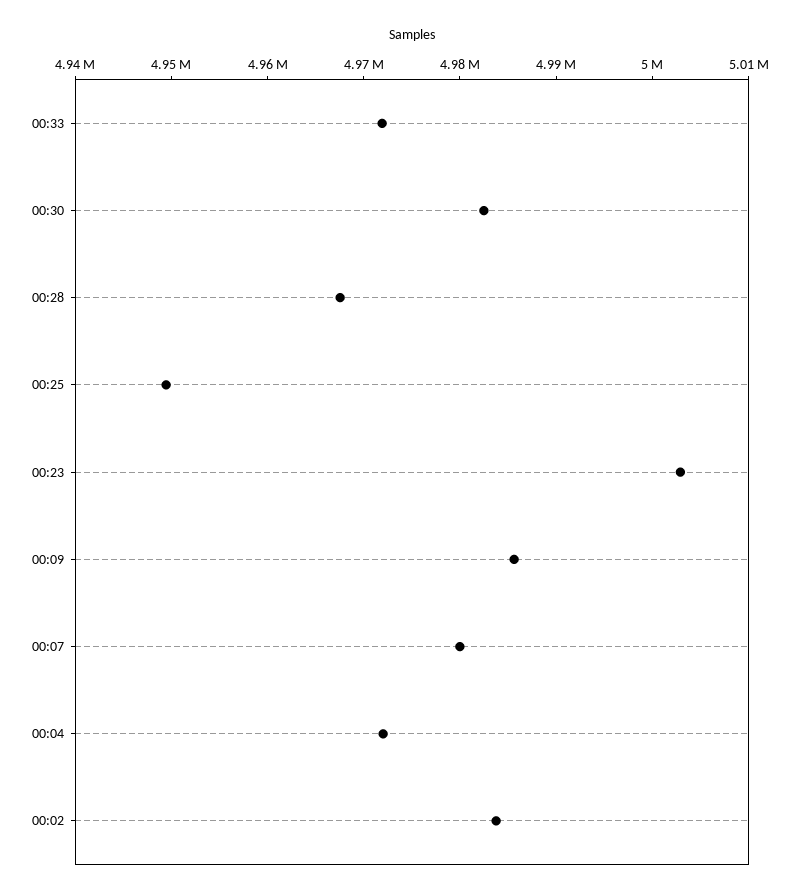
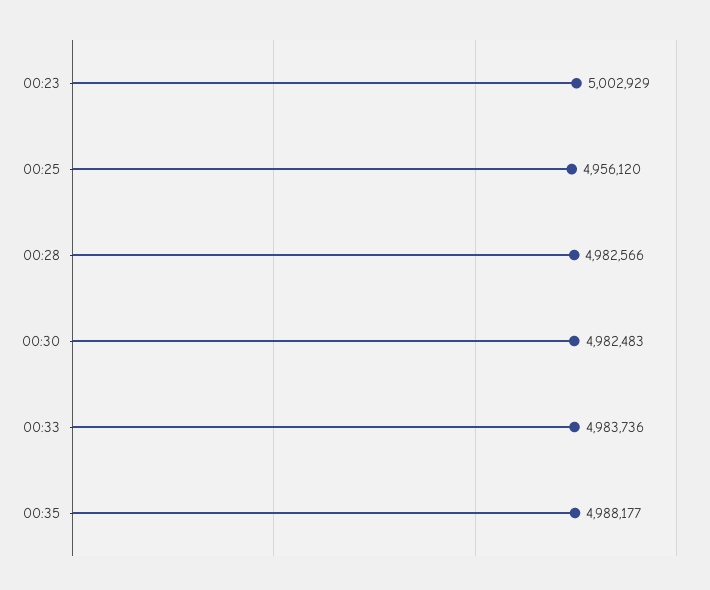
00:33: 4972000 -> 4983736
00:28: 4968000 -> 4982566
00:25: 4950000 -> 4956120
00:09: 4986000 -> none
00:07: 4980000 -> none
00:04: 4972000 -> none
00:02: 4984000 -> none
00:35: none -> 4988177

